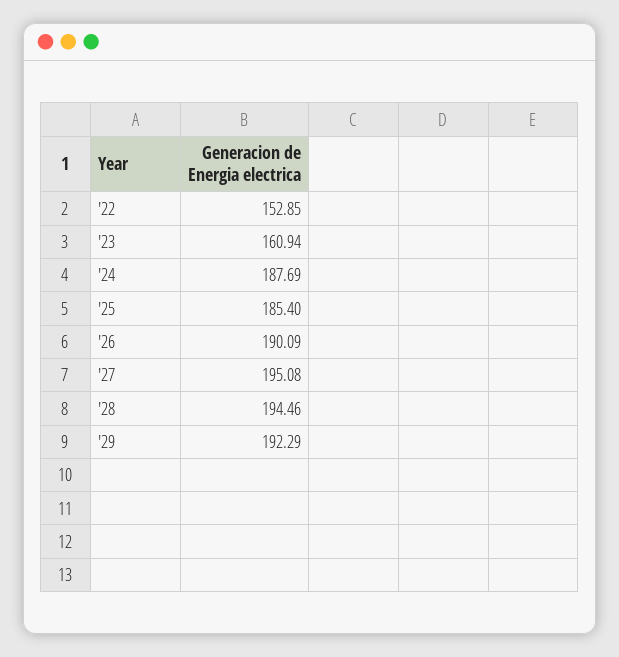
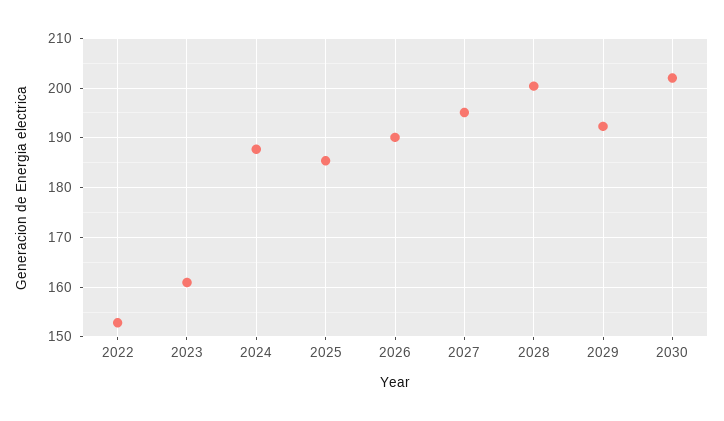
'28: 194.46 -> 200
2030: none -> 202

